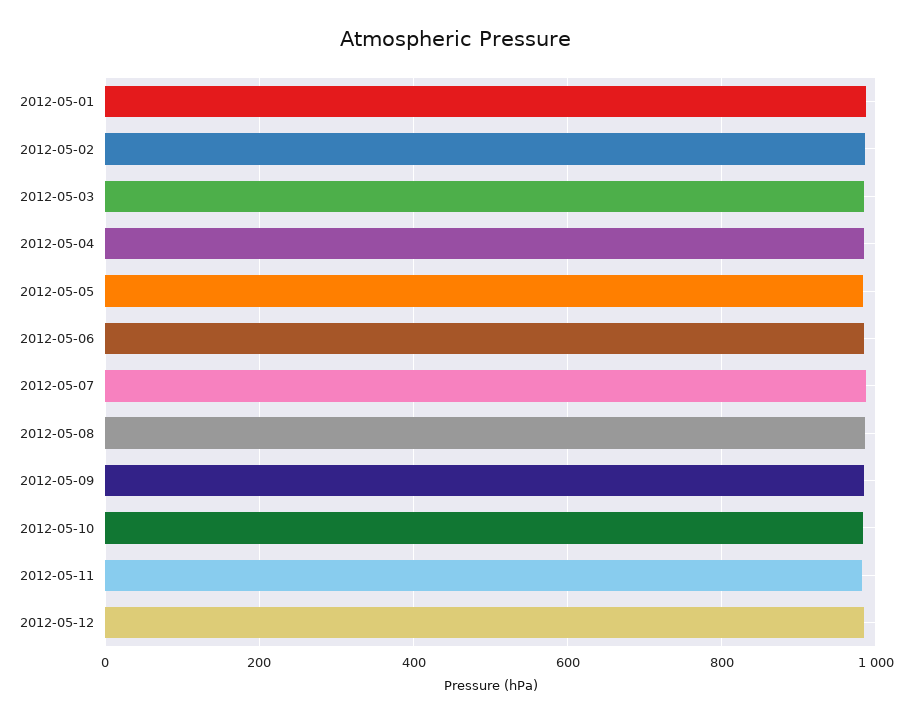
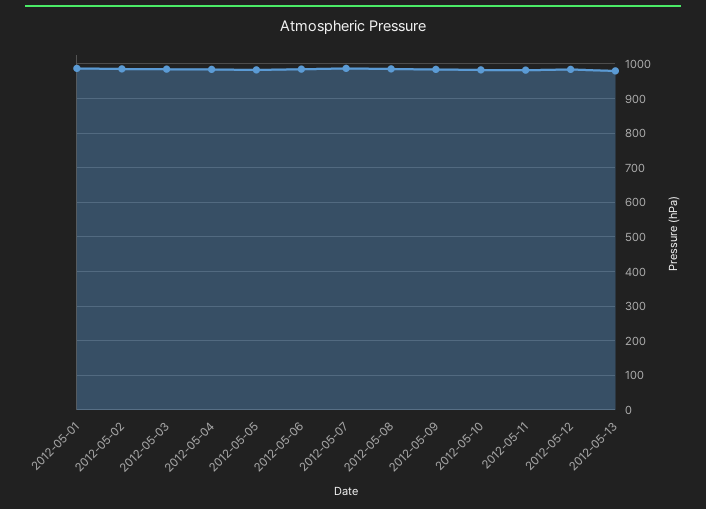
2012-05-13: none -> 980

